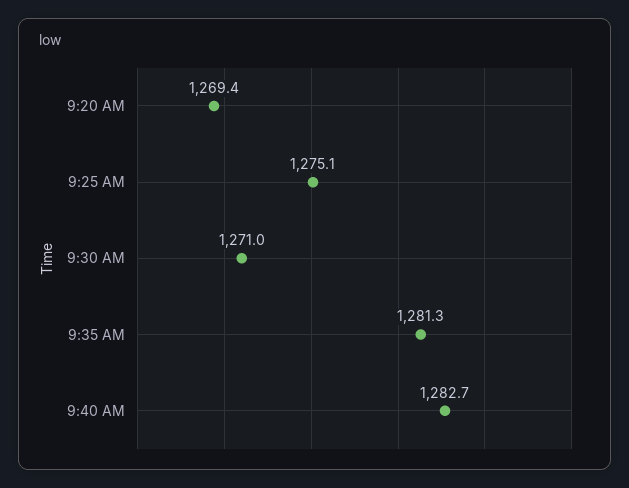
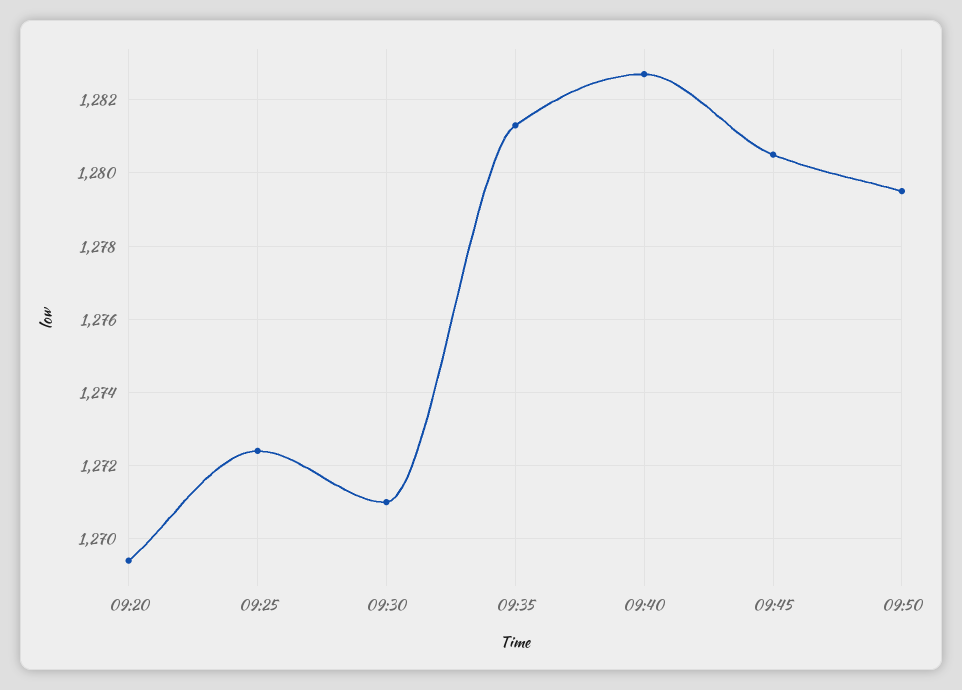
9:25 AM: 1275.1 -> 1272.5
09:45: none -> 1280.5
09:50: none -> 1279.5

